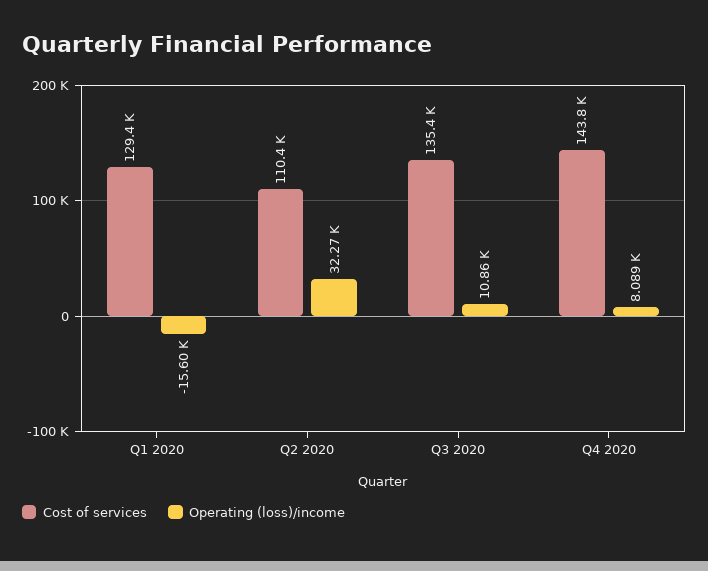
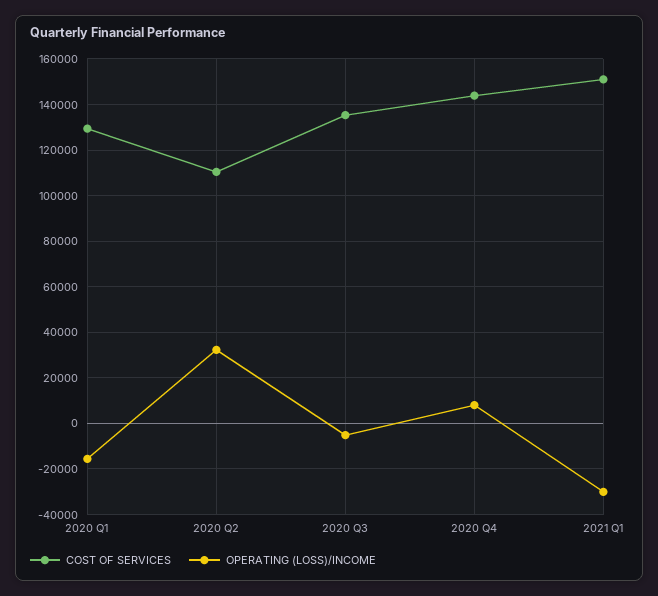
Operating (loss)/income, Q3 2020: 10860 -> -5000
Cost of services, 2021 Q1: none -> 150000
Operating (loss)/income, 2021 Q1: none -> -30000

